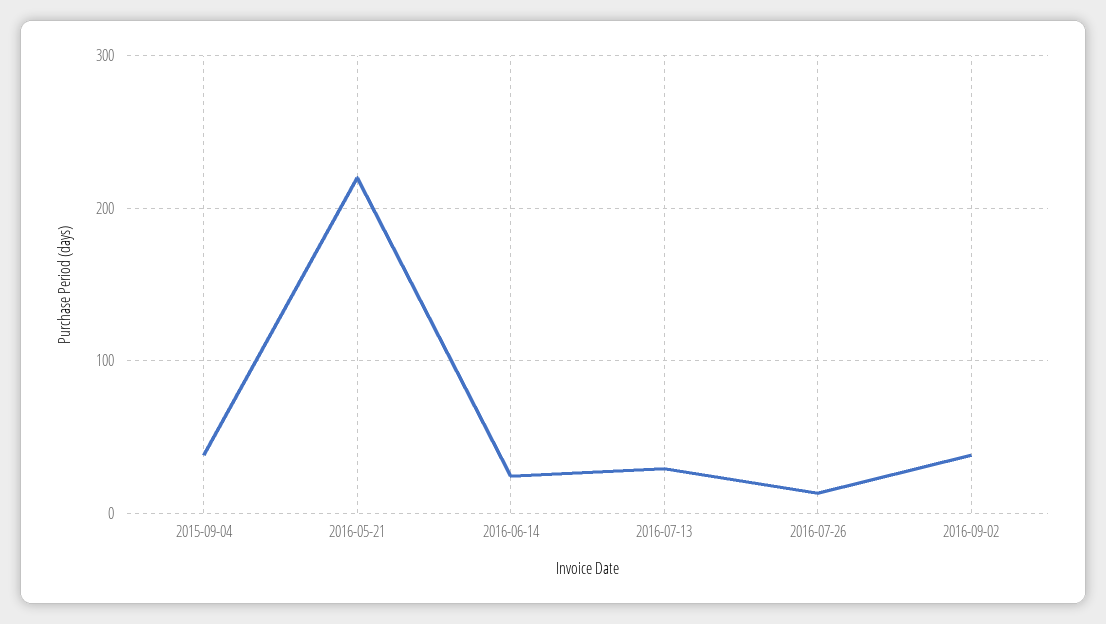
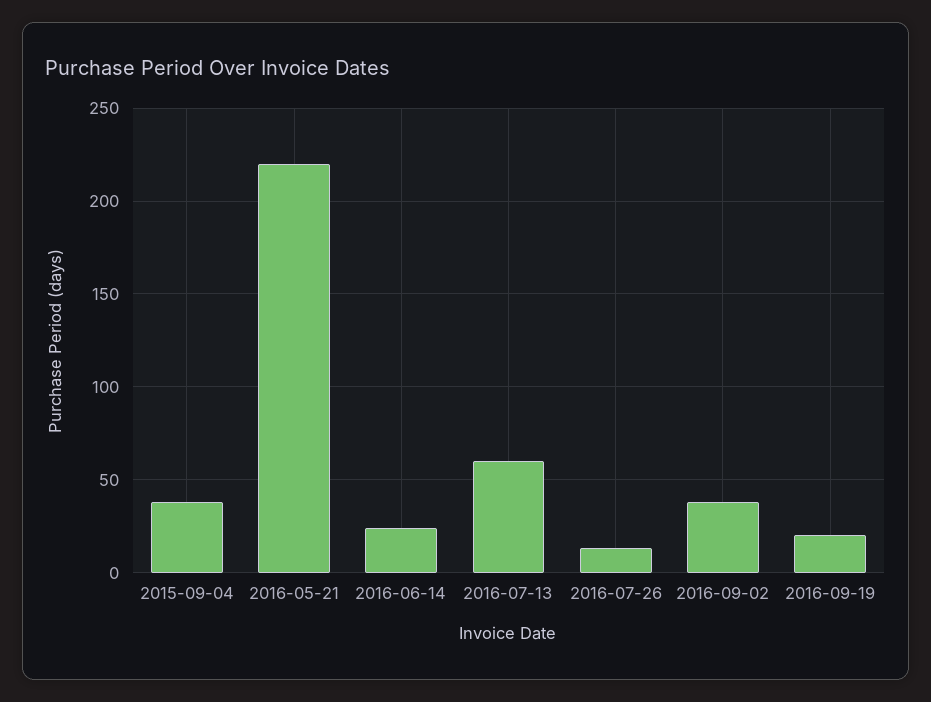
2016-07-13: 30 -> 60
2016-09-19: none -> 20

